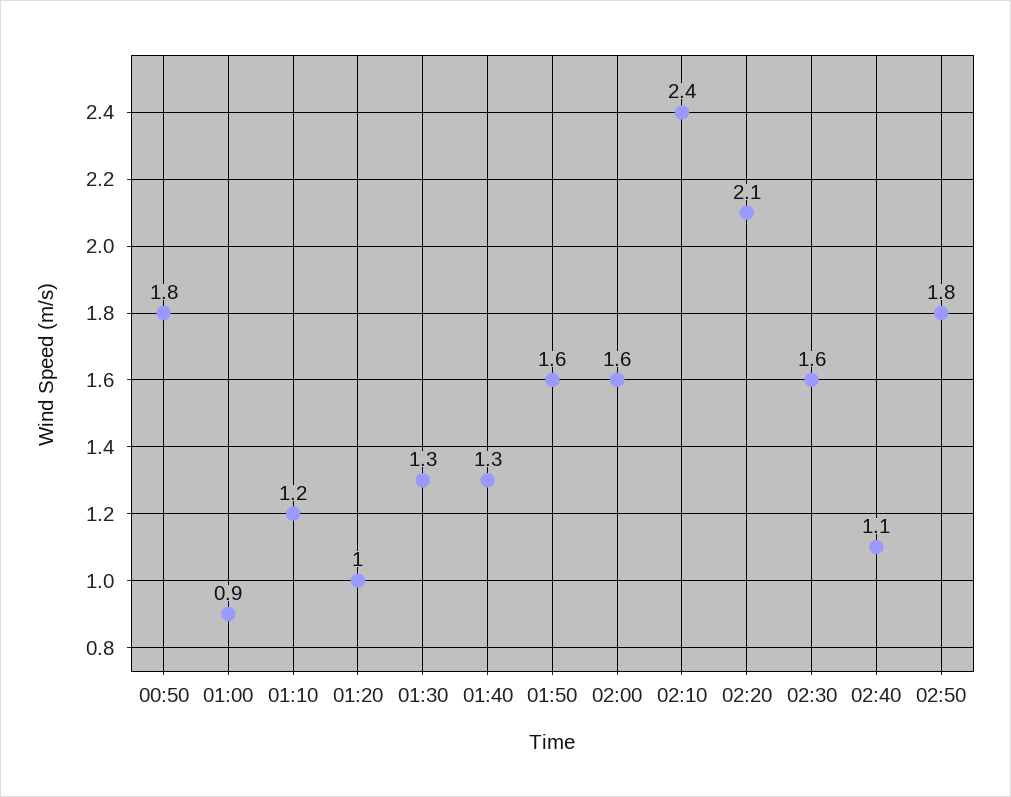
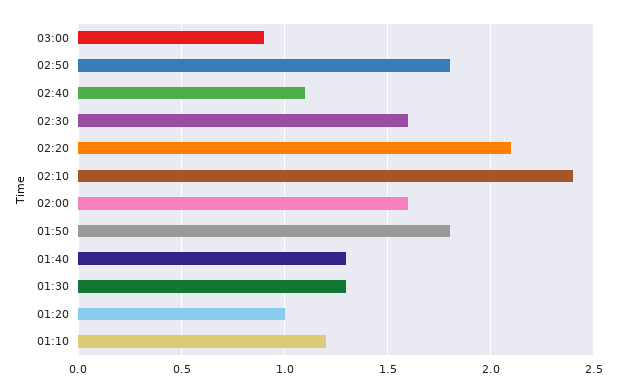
00:50: 1.8 -> none
01:00: 0.9 -> none
01:50: 1.6 -> 1.8
03:00: none -> 0.9

